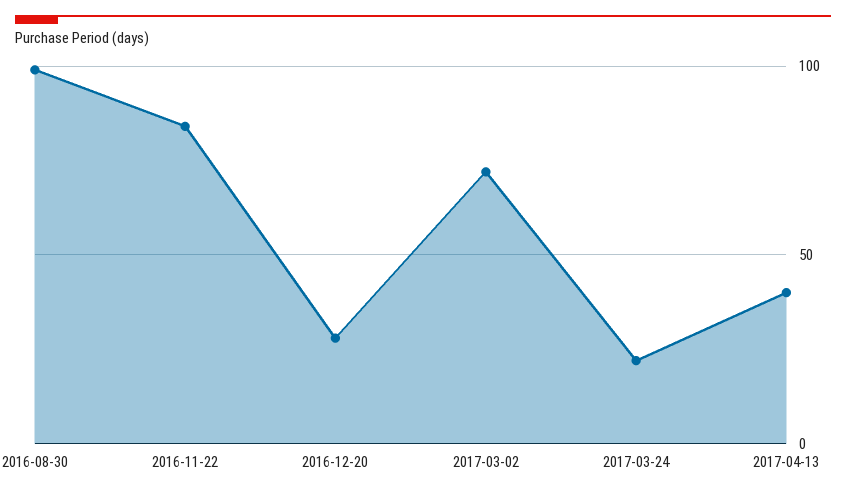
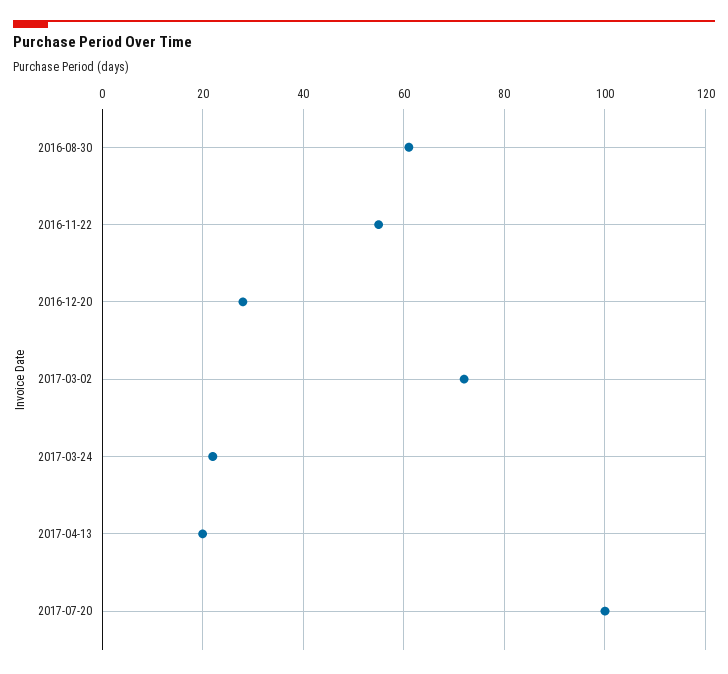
2016-08-30: 100 -> 60
2016-11-22: 85 -> 55
2017-04-13: 40 -> 20
2017-07-20: none -> 100

